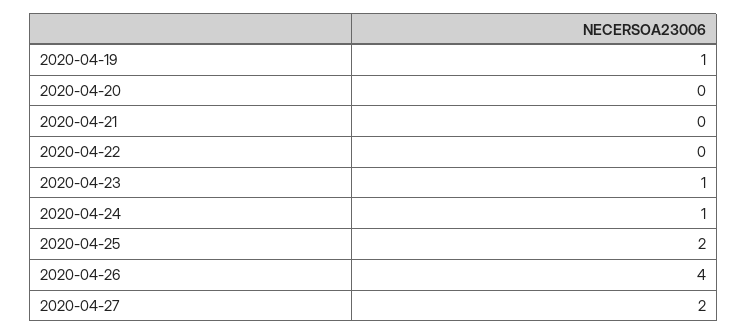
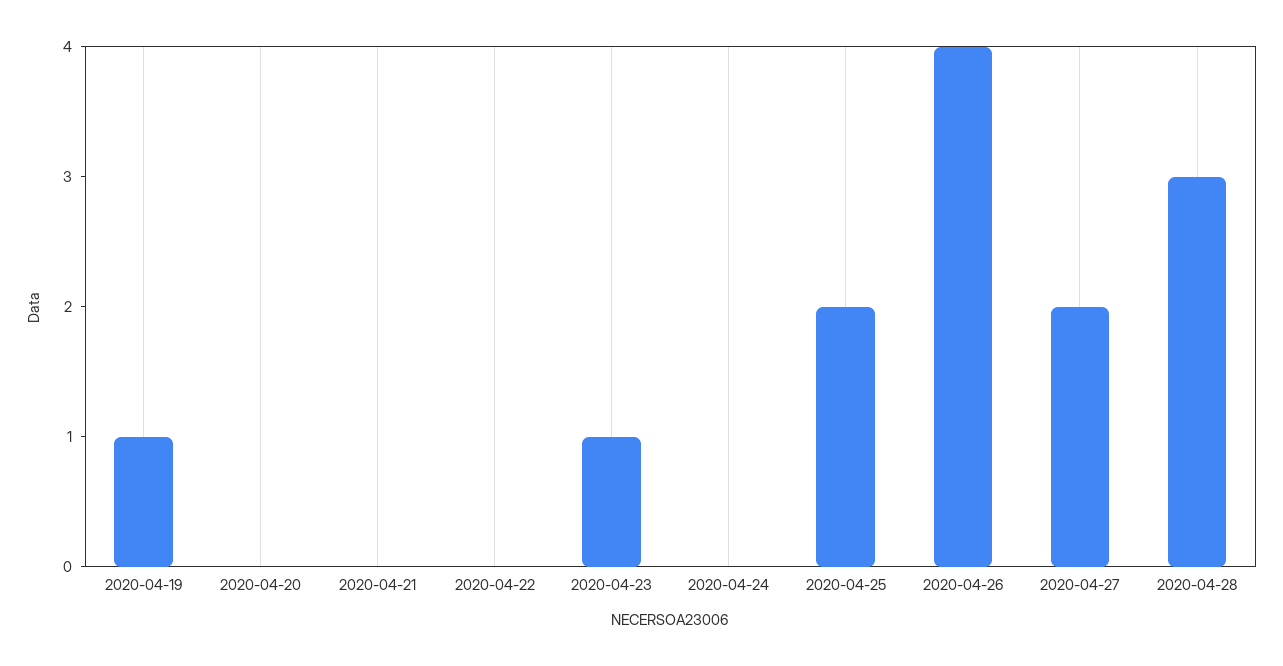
2020-04-24: 1 -> 0
2020-04-28: none -> 3

